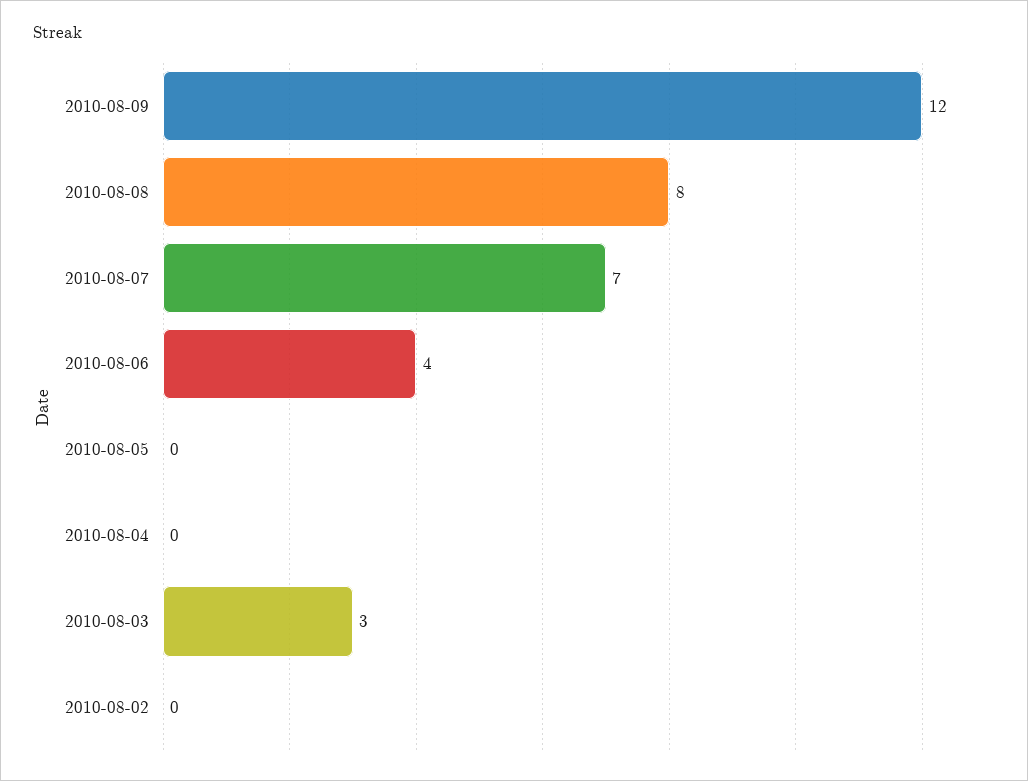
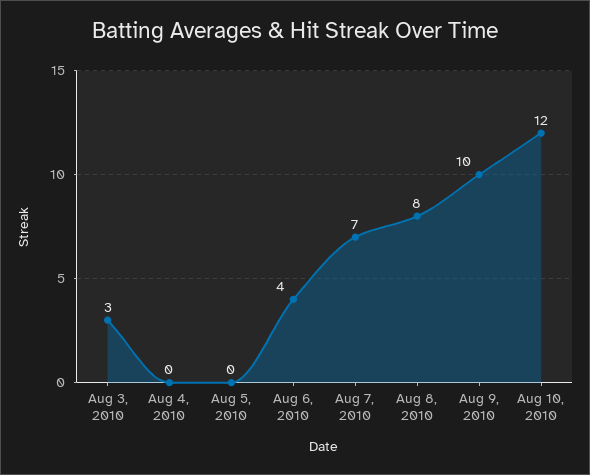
2010-08-09: 12 -> 10
2010-08-02: 0 -> none
Aug 10, 2010: none -> 12

